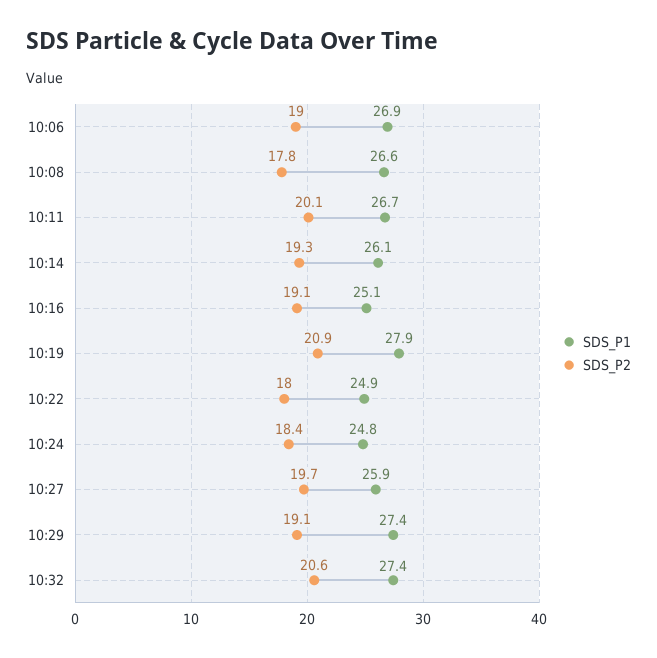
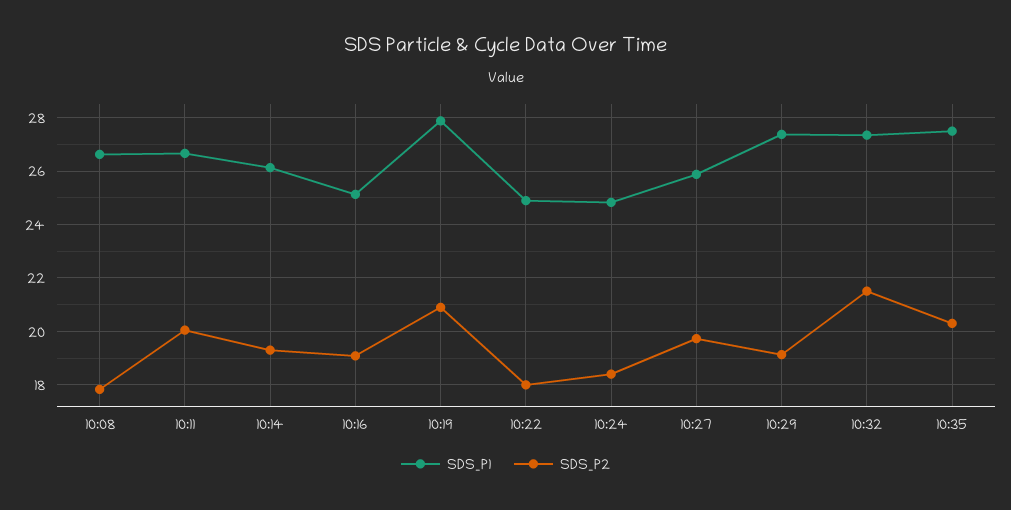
SDS_P1, 10:06: 26.9 -> none
SDS_P2, 10:06: 19 -> none
SDS_P2, 10:32: 20.6 -> 21.5
SDS_P1, 10:35: none -> 27.5
SDS_P2, 10:35: none -> 20.25

